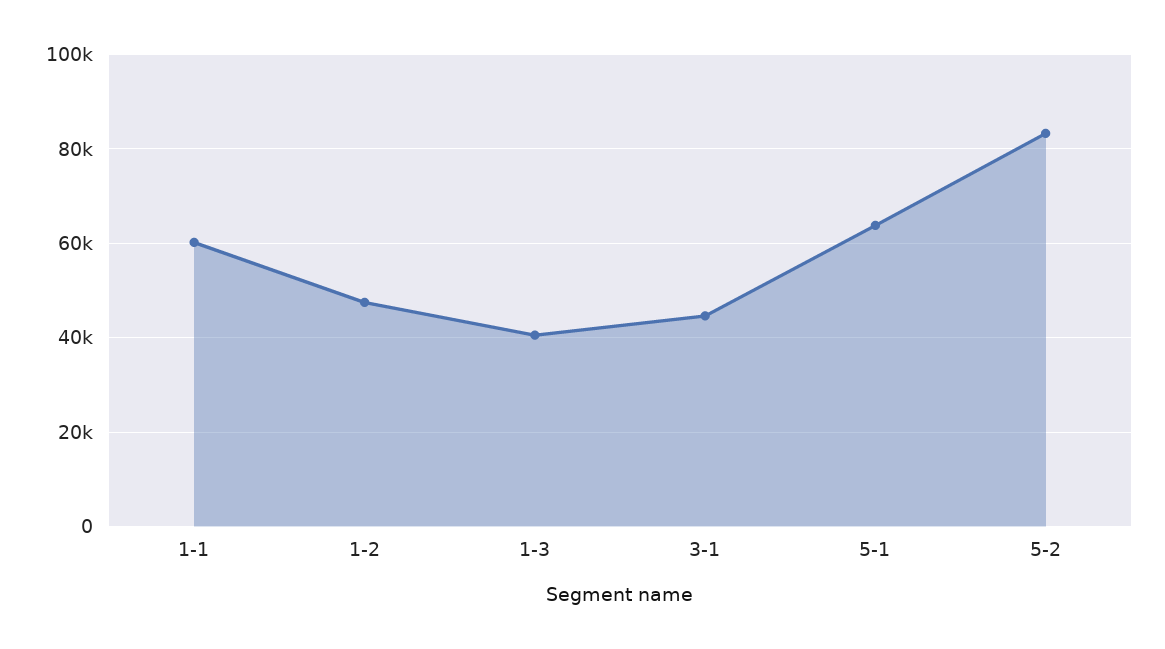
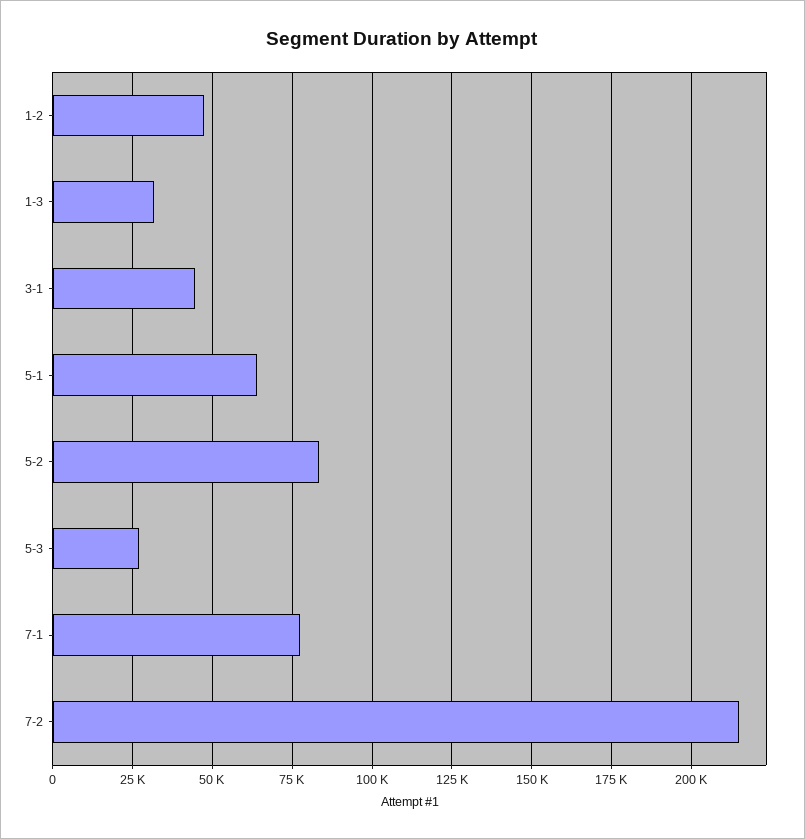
1-1: 60000 -> none
1-3: 40000 -> 32500
5-3: none -> 27500
7-1: none -> 77500
7-2: none -> 215000

